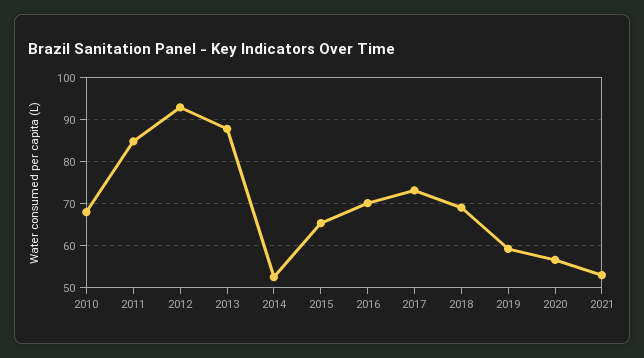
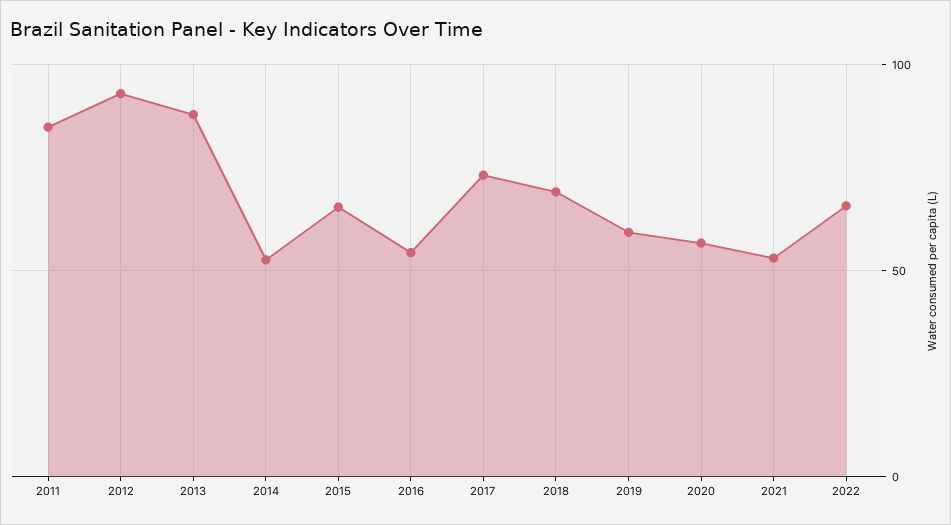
2010: 68 -> none
2016: 70 -> 55
2022: none -> 65

